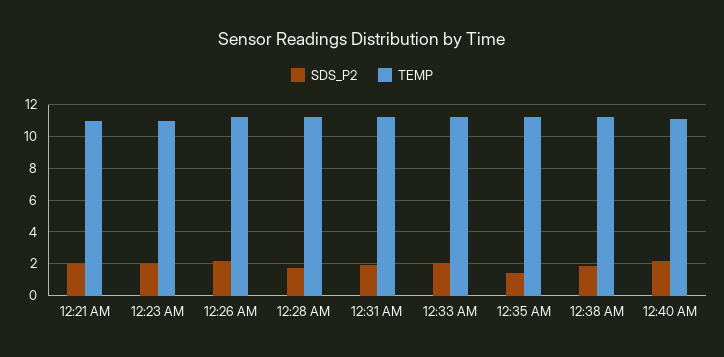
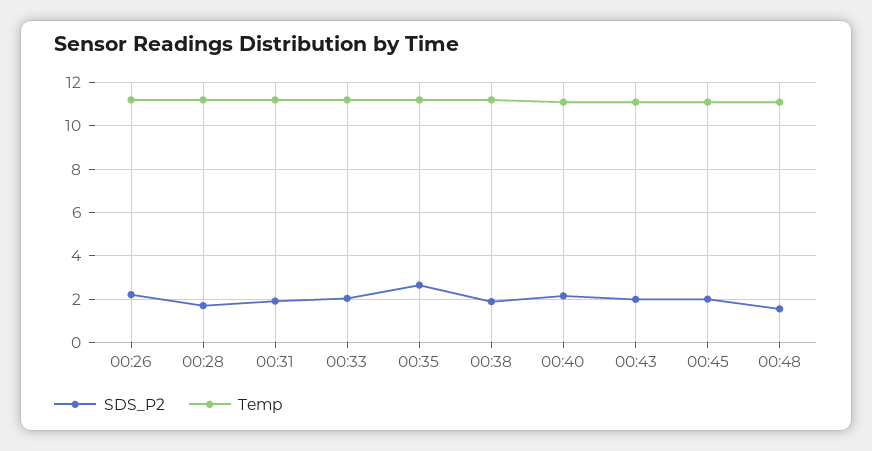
SDS_P2, 12:21 AM: 2 -> none
TEMP, 12:21 AM: 11 -> none
SDS_P2, 12:23 AM: 2 -> none
TEMP, 12:23 AM: 11 -> none
SDS_P2, 12:35 AM: 1.5 -> 2.5
SDS_P2, 00:43: none -> 2
TEMP, 00:43: none -> 11
SDS_P2, 00:45: none -> 2
TEMP, 00:45: none -> 11
SDS_P2, 00:48: none -> 1.5
TEMP, 00:48: none -> 11

